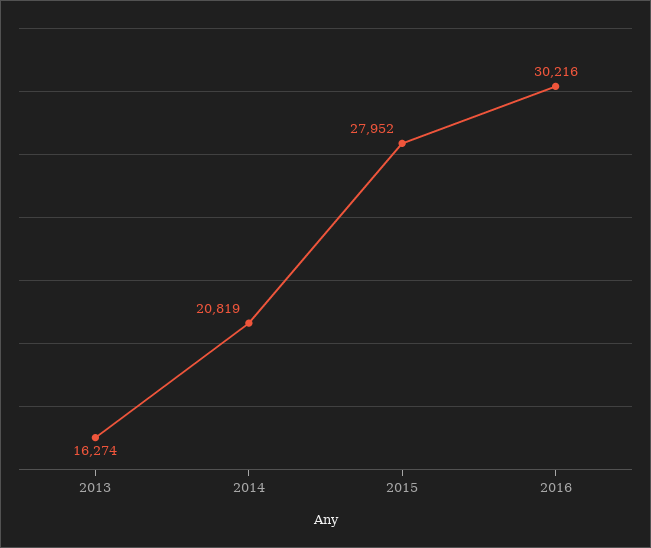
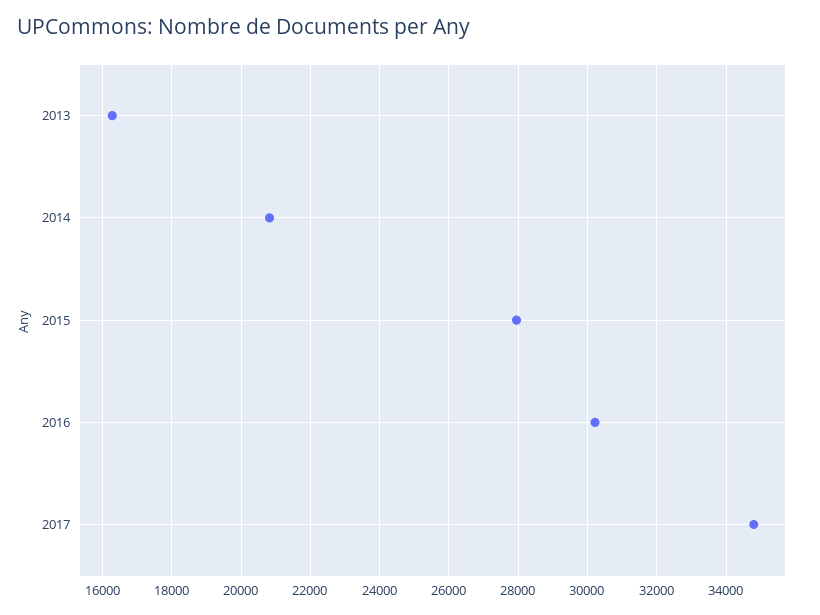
2017: none -> 34800

